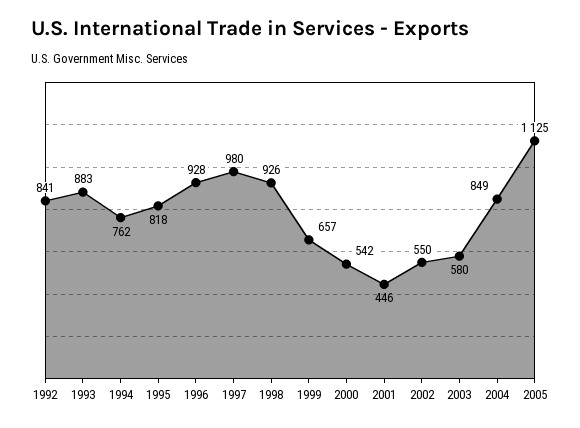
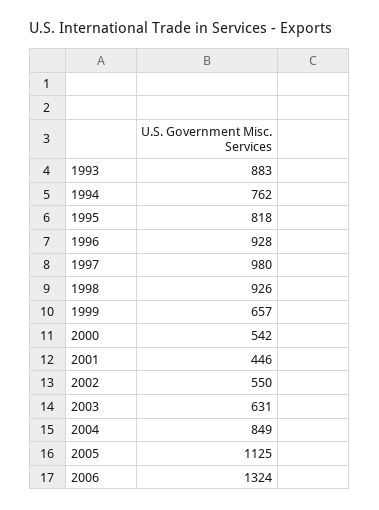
1992: 841 -> none
2003: 580 -> 631
2006: none -> 1324

